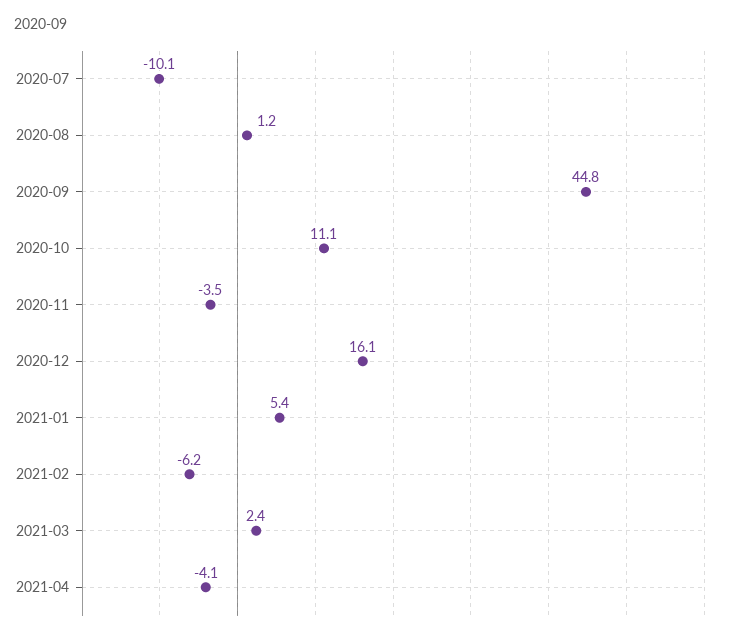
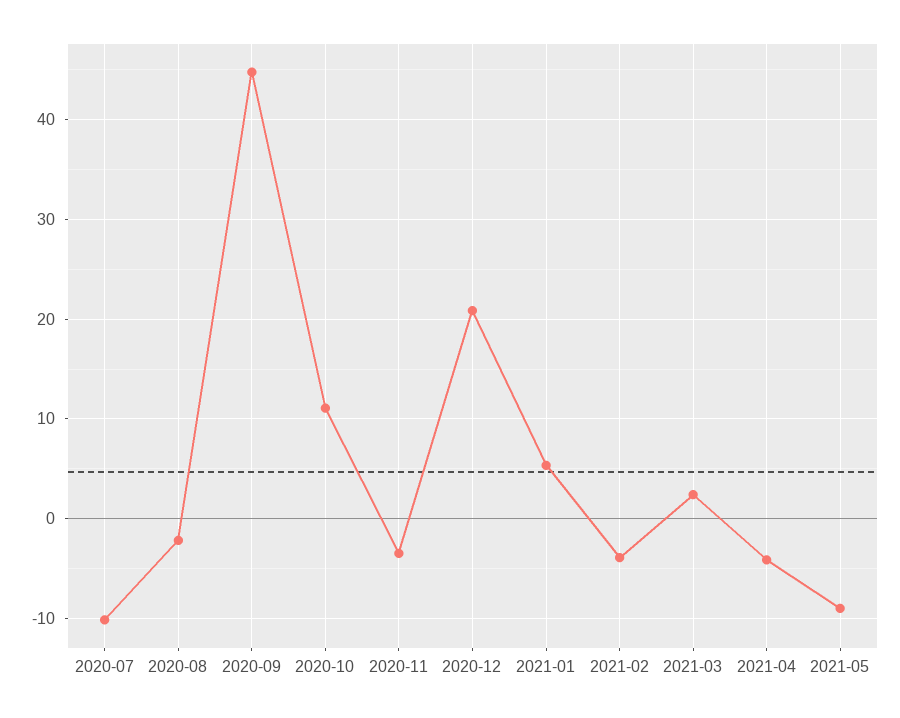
2020-08: 1.2 -> -2
2020-12: 16.1 -> 21
2021-02: -6.2 -> -4
2021-05: none -> -9

